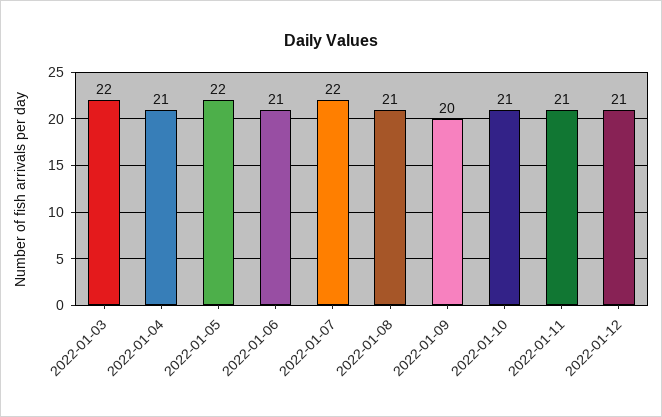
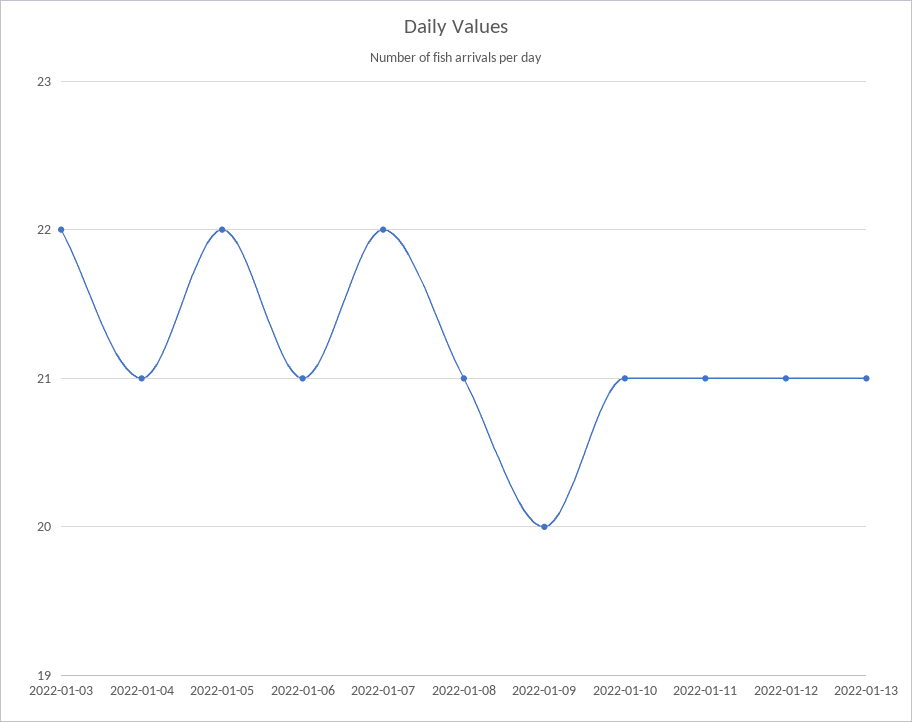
2022-01-13: none -> 21

